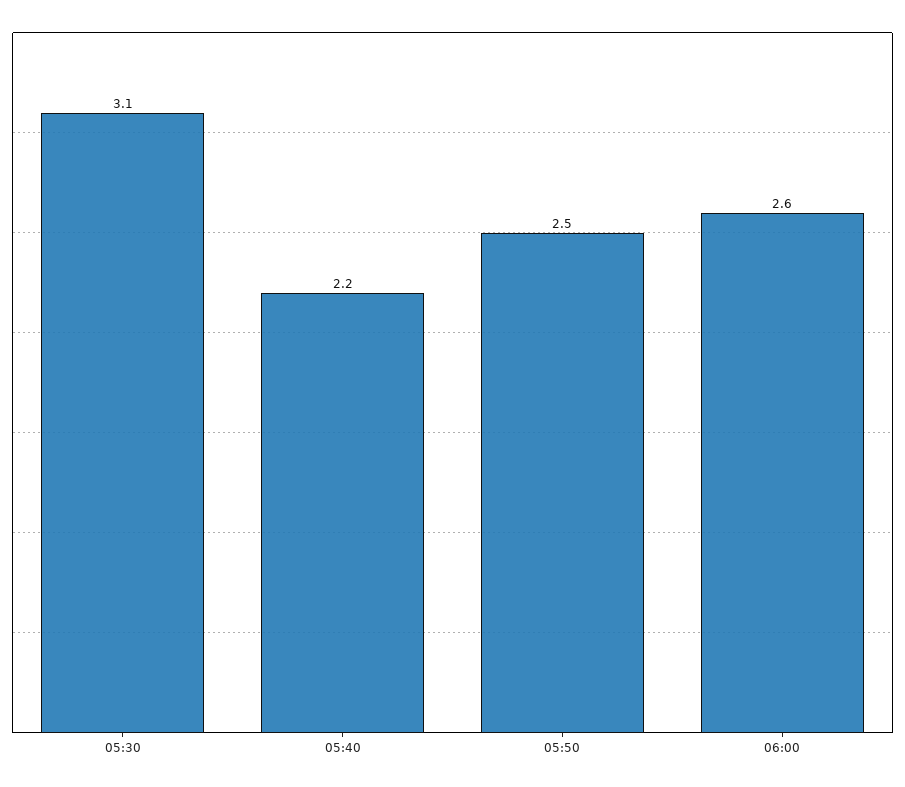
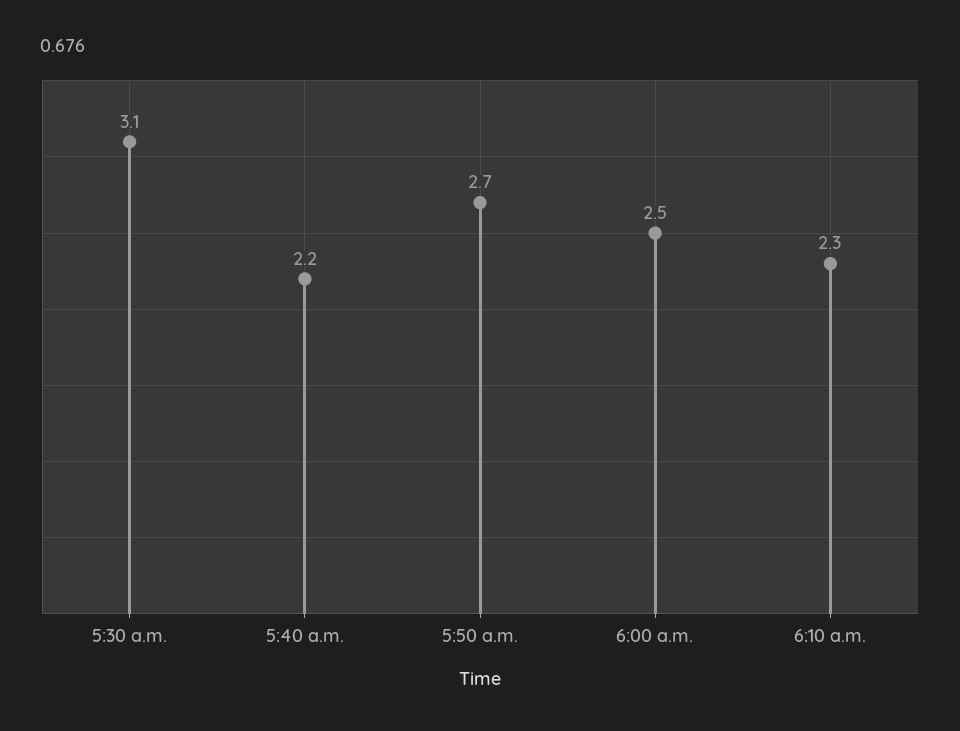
05:50: 2.5 -> 2.7
06:00: 2.6 -> 2.5
6:10 a.m.: none -> 2.3

